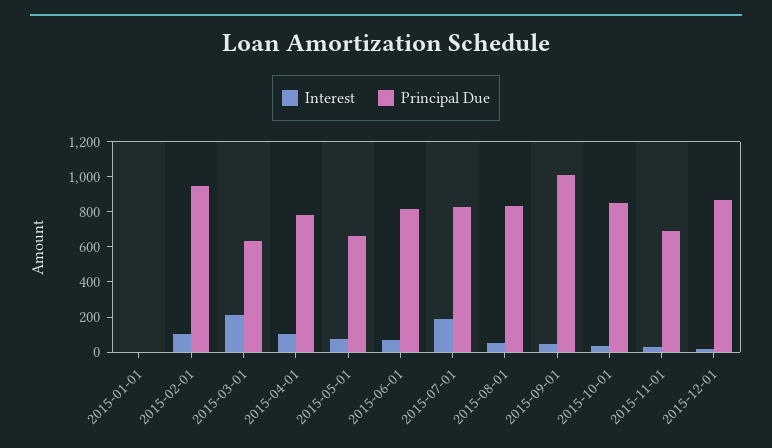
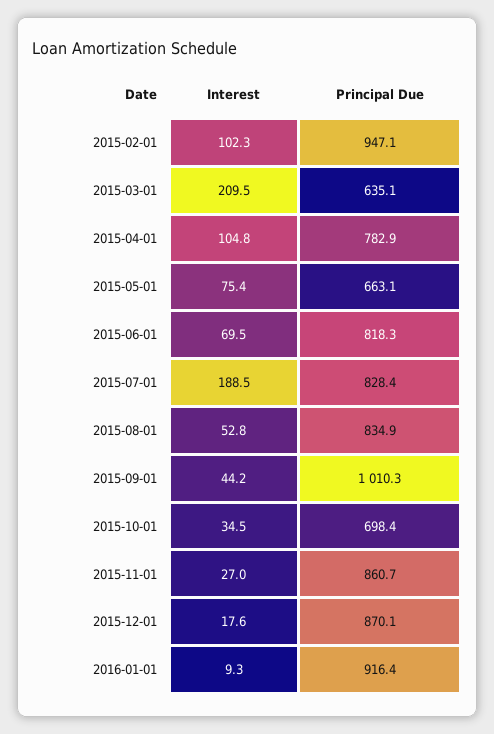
Interest, 2015-01-01: 0 -> none
Principal Due, 2015-01-01: 0 -> none
Principal Due, 2015-10-01: 850 -> 698.4
Principal Due, 2015-11-01: 700 -> 860.7
Interest, 2016-01-01: none -> 9.3
Principal Due, 2016-01-01: none -> 916.4

